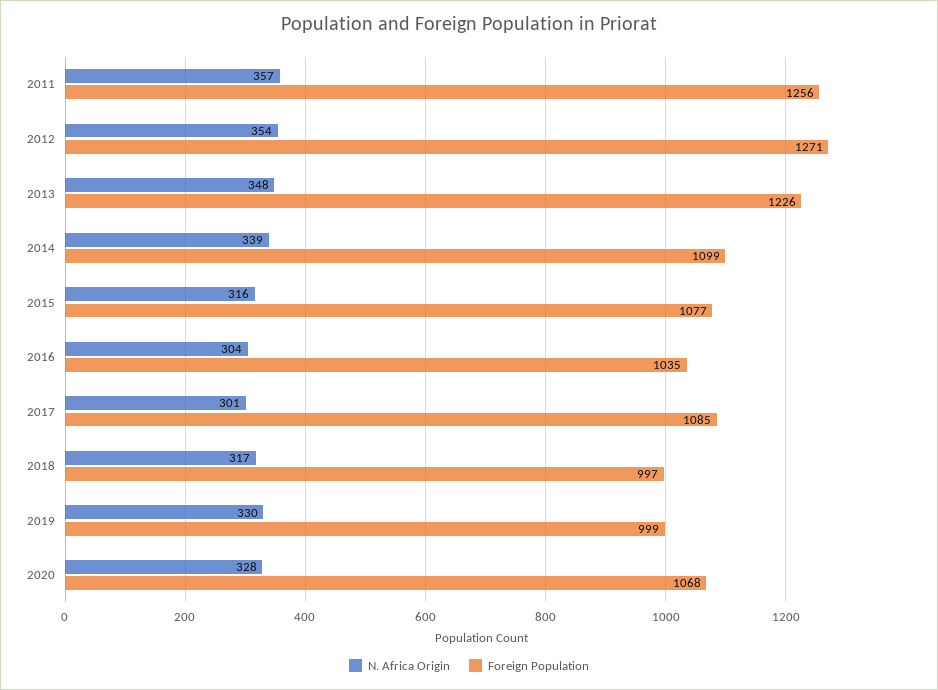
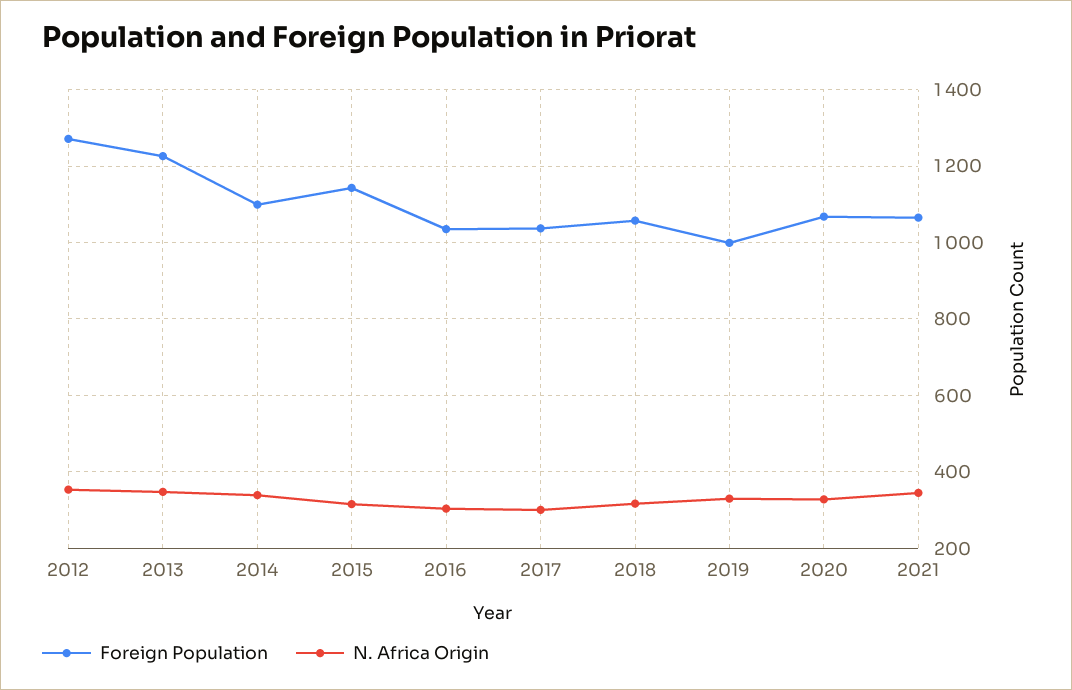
N. Africa Origin, 2011: 357 -> none
Foreign Population, 2011: 1256 -> none
Foreign Population, 2015: 1077 -> 1140
Foreign Population, 2017: 1085 -> 1040
Foreign Population, 2018: 997 -> 1060
Foreign Population, 2021: none -> 1060
N. Africa Origin, 2021: none -> 340

